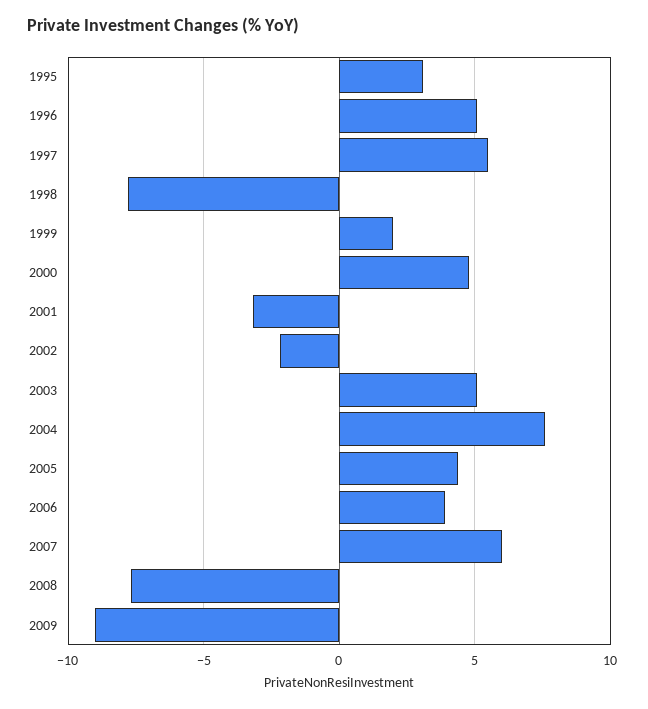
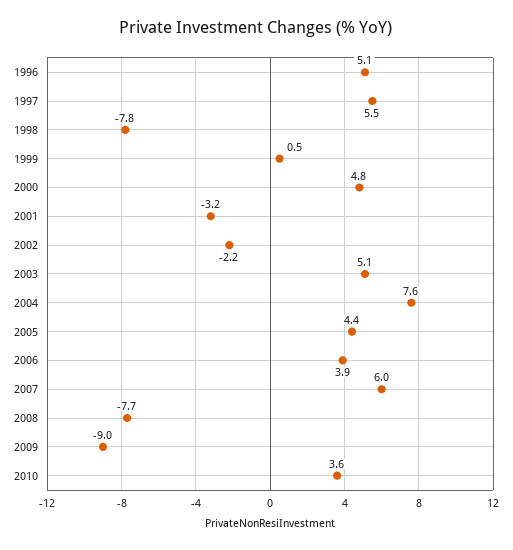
1995: 3 -> none
1999: 2 -> 0.5
2010: none -> 3.6

